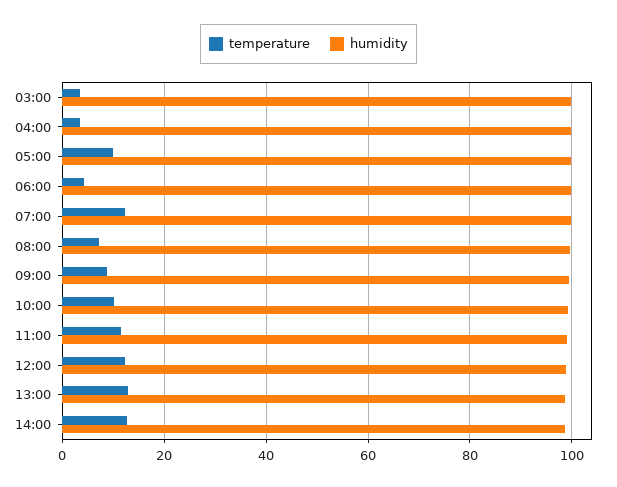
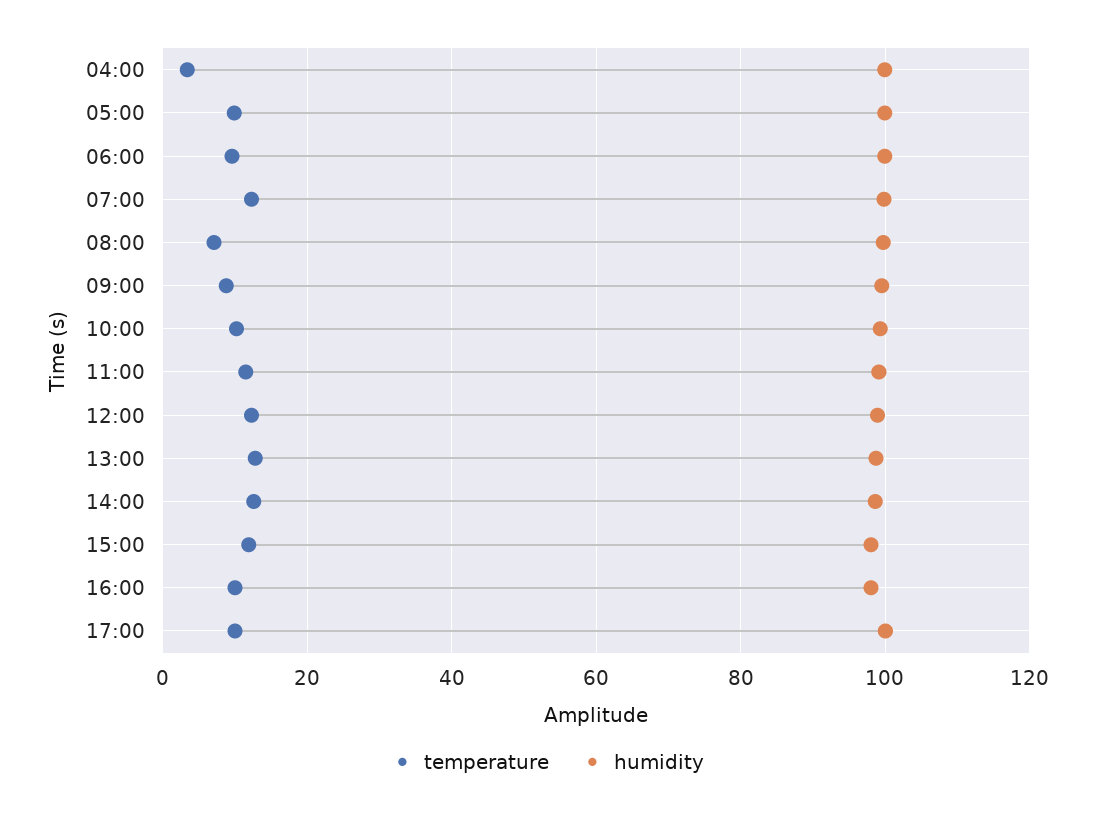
temperature, 03:00: 4 -> none
humidity, 03:00: 100 -> none
temperature, 06:00: 4 -> 10
temperature, 15:00: none -> 12
humidity, 15:00: none -> 98
temperature, 16:00: none -> 10
humidity, 16:00: none -> 98
temperature, 17:00: none -> 10
humidity, 17:00: none -> 100

